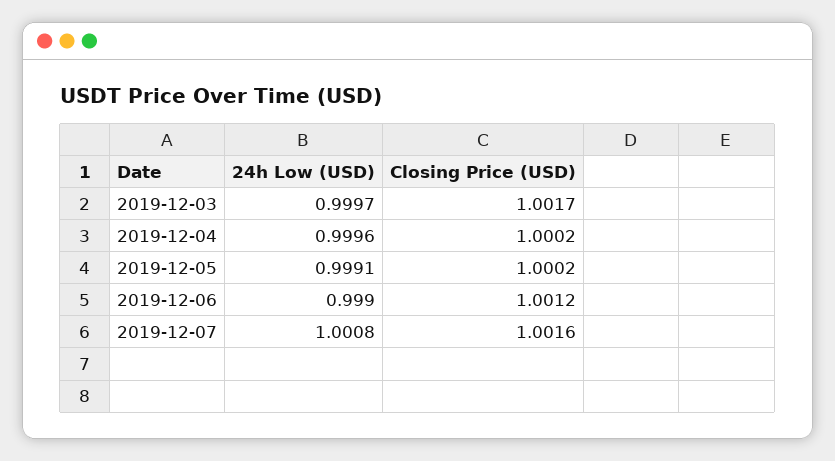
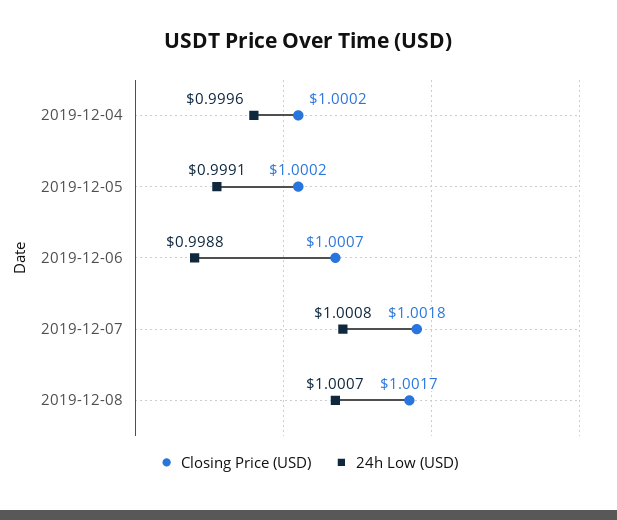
24h Low (USD), 2019-12-03: 0.9997 -> none
Closing Price (USD), 2019-12-03: 1.0017 -> none
24h Low (USD), 2019-12-06: 0.999 -> 0.9988
Closing Price (USD), 2019-12-06: 1.0012 -> 1.0007
Closing Price (USD), 2019-12-07: 1.0016 -> 1.0018
Closing Price (USD), 2019-12-08: none -> 1.0017
24h Low (USD), 2019-12-08: none -> 1.0007

